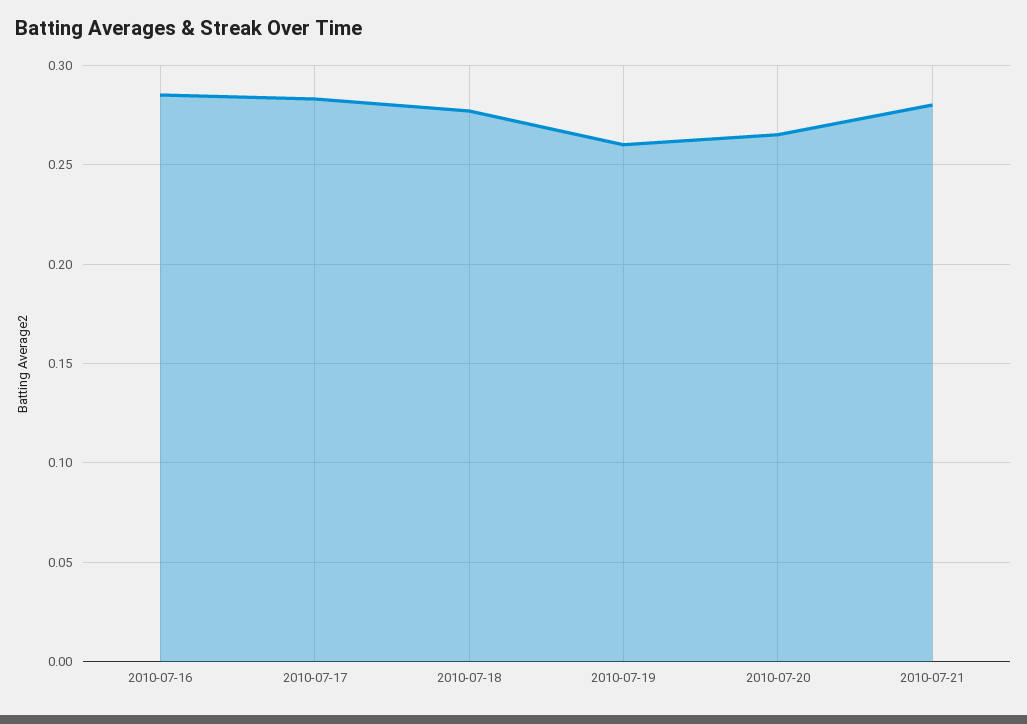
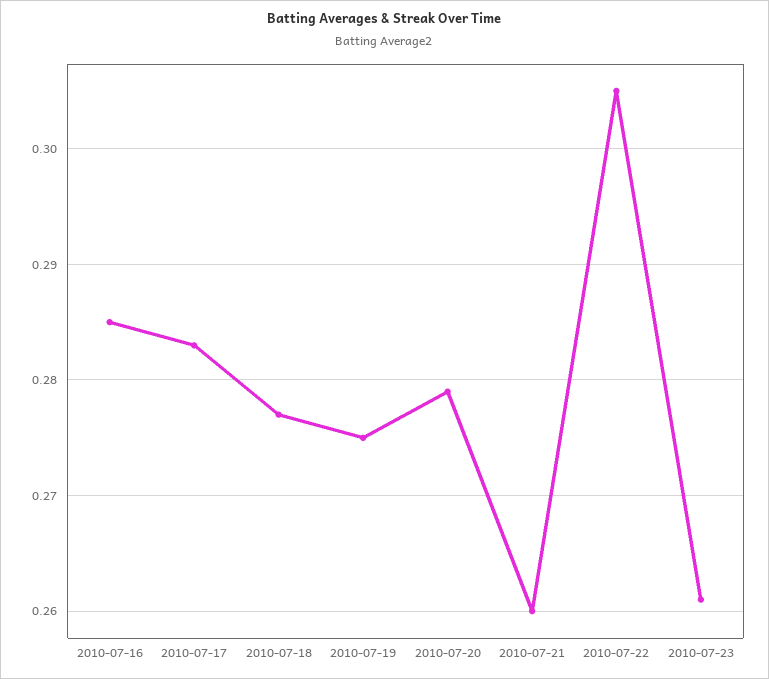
2010-07-19: 0.26 -> 0.275
2010-07-20: 0.265 -> 0.279
2010-07-21: 0.28 -> 0.26
2010-07-22: none -> 0.305
2010-07-23: none -> 0.261

